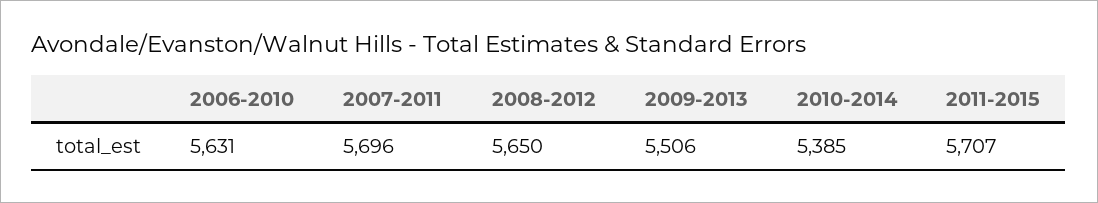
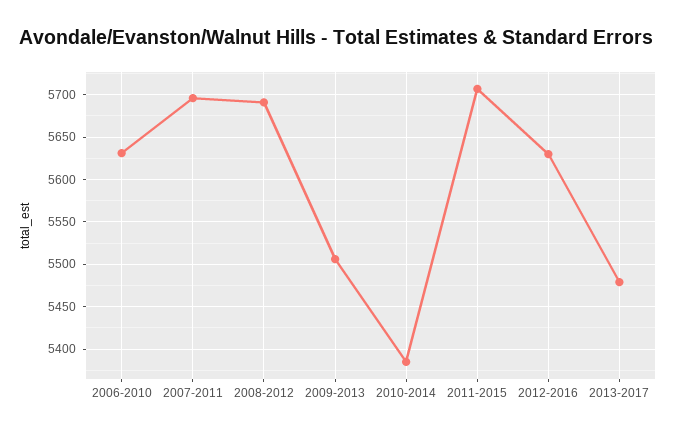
2008-2012: 5650 -> 5690
2012-2016: none -> 5630
2013-2017: none -> 5480

